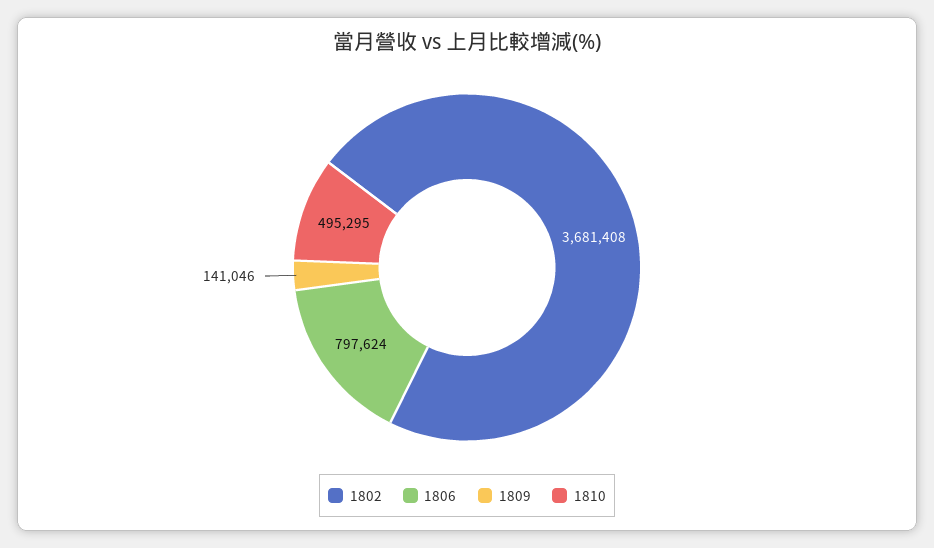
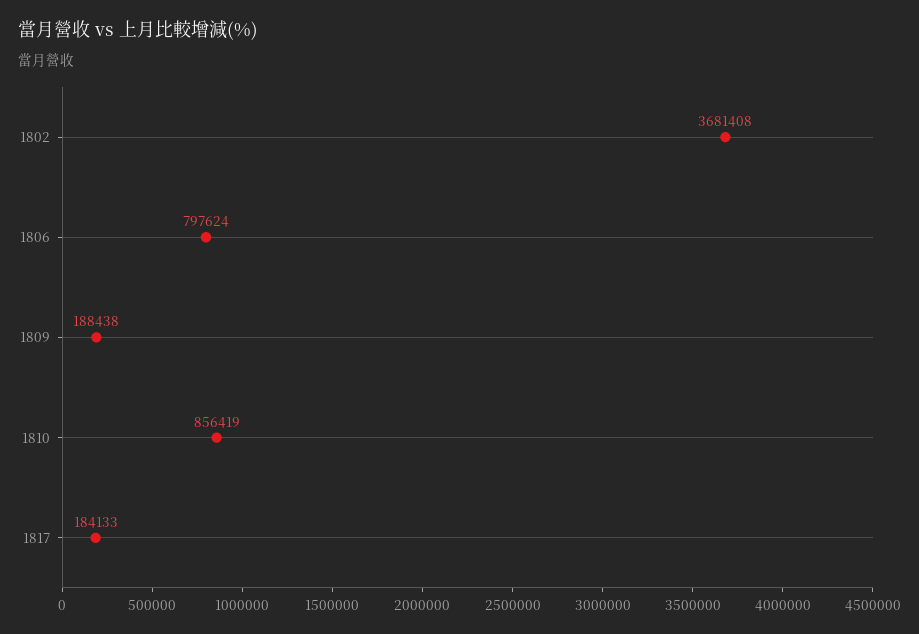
1809: 141046 -> 188438
1810: 495295 -> 856419
1817: none -> 184133

